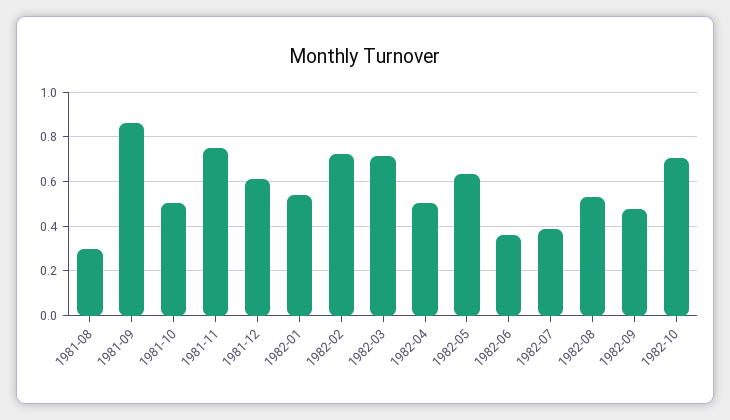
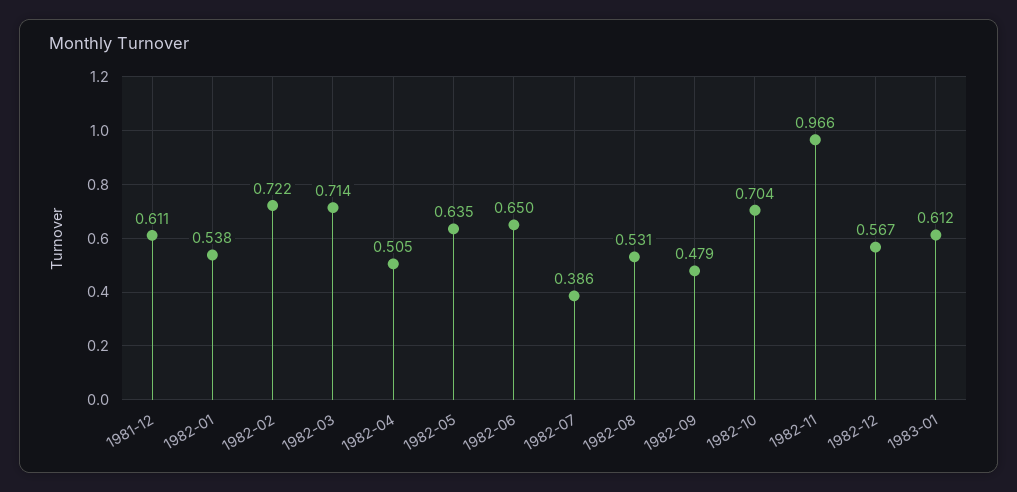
1981-08: 0.3 -> none
1981-09: 0.85 -> none
1981-10: 0.5 -> none
1981-11: 0.75 -> none
1982-06: 0.35 -> 0.65
1982-11: none -> 0.966
1982-12: none -> 0.567
1983-01: none -> 0.612

